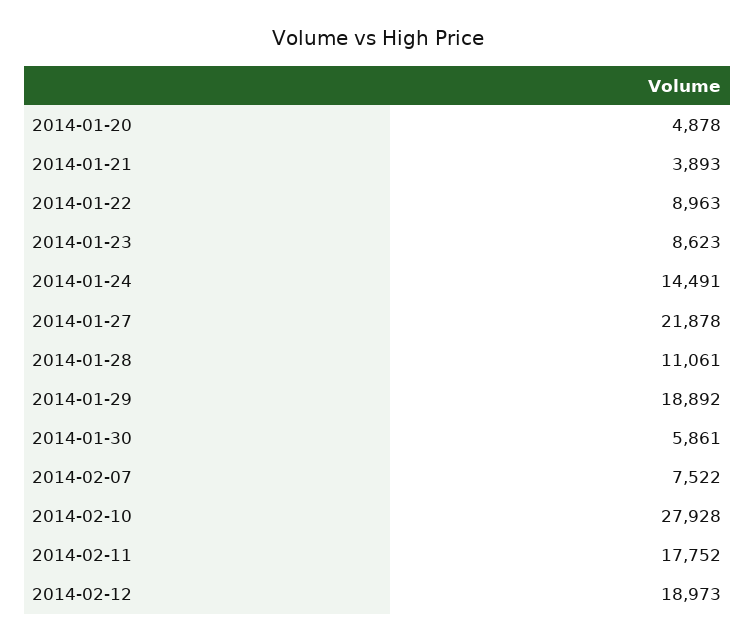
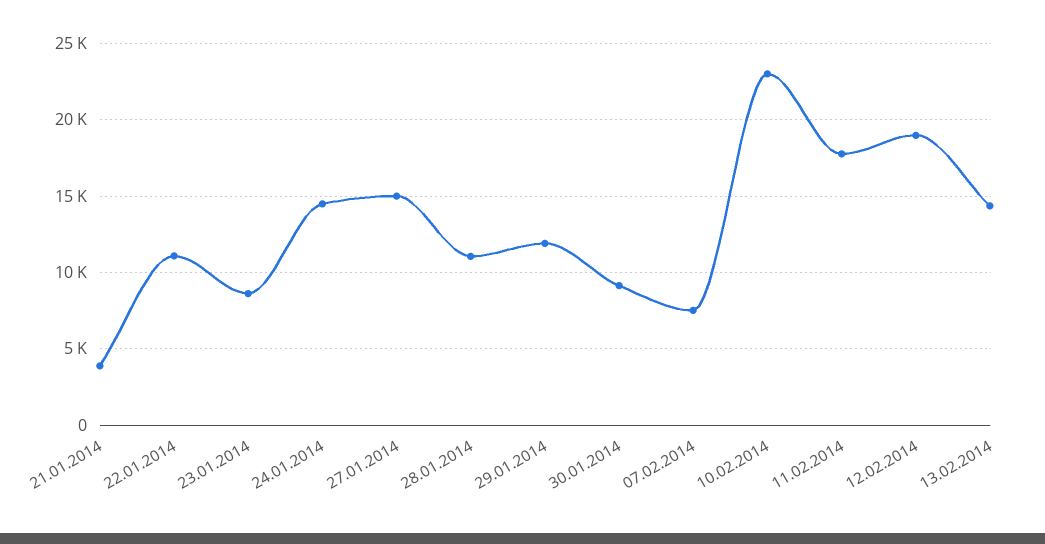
2014-01-20: 4878 -> none
2014-01-22: 8963 -> 11000
2014-01-27: 21878 -> 15000
2014-01-29: 18892 -> 12000
2014-01-30: 5861 -> 9000
2014-02-10: 27928 -> 23000
13.02.2014: none -> 14500

